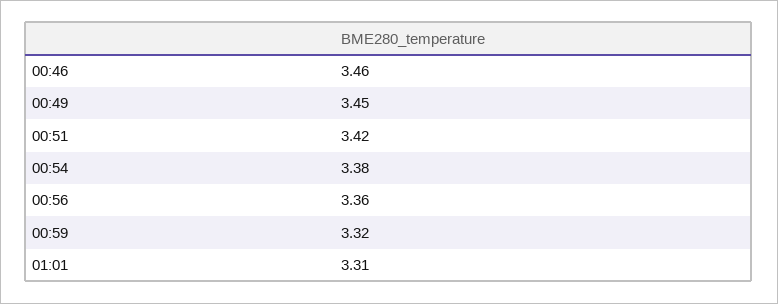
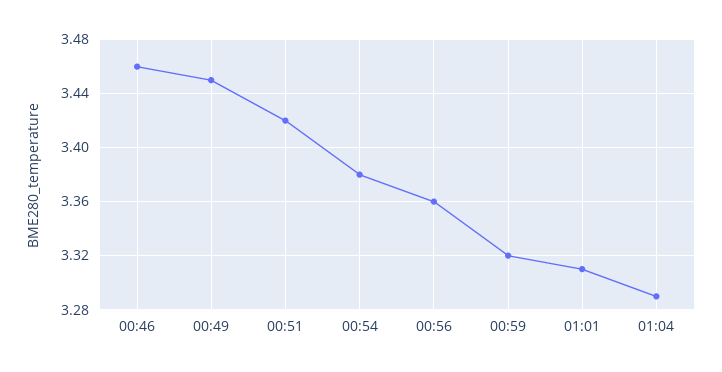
01:04: none -> 3.29

